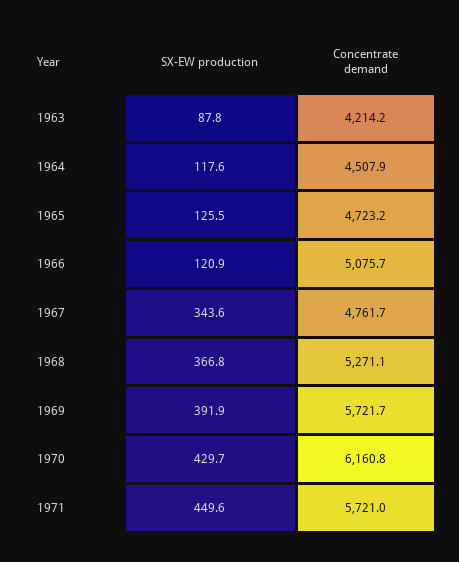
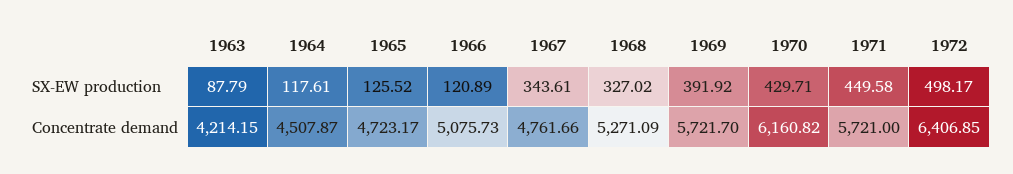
SX-EW production, 1968: 366.8 -> 327.02
SX-EW production, 1972: none -> 498.17
Concentrate demand, 1972: none -> 6406.85

